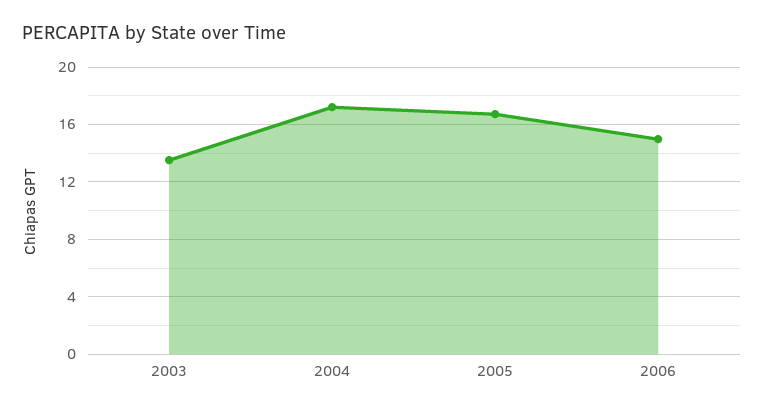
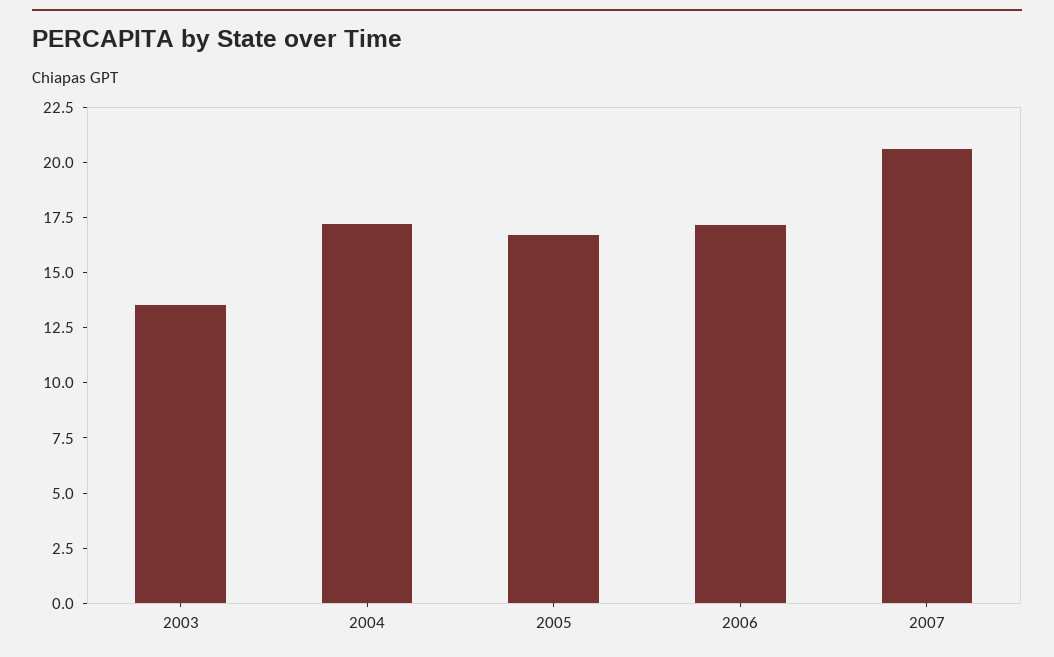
2006: 15 -> 17
2007: none -> 20.5

